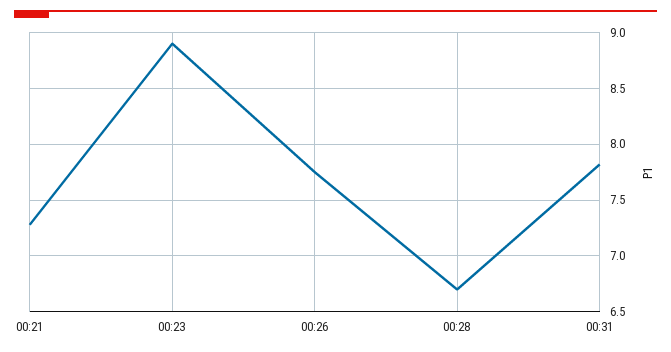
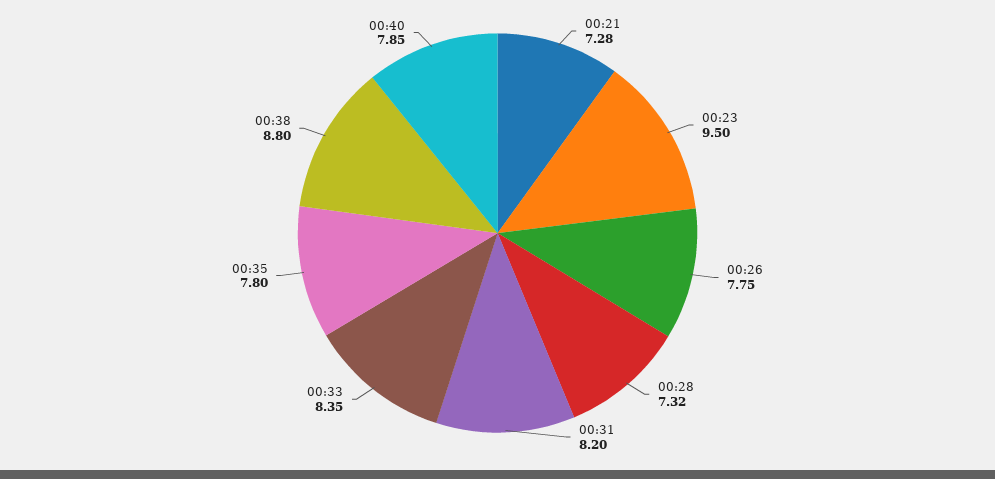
00:23: 8.9 -> 9.5
00:28: 6.7 -> 7.32
00:31: 7.8 -> 8.2
00:33: none -> 8.35
00:35: none -> 7.8
00:38: none -> 8.8
00:40: none -> 7.85

